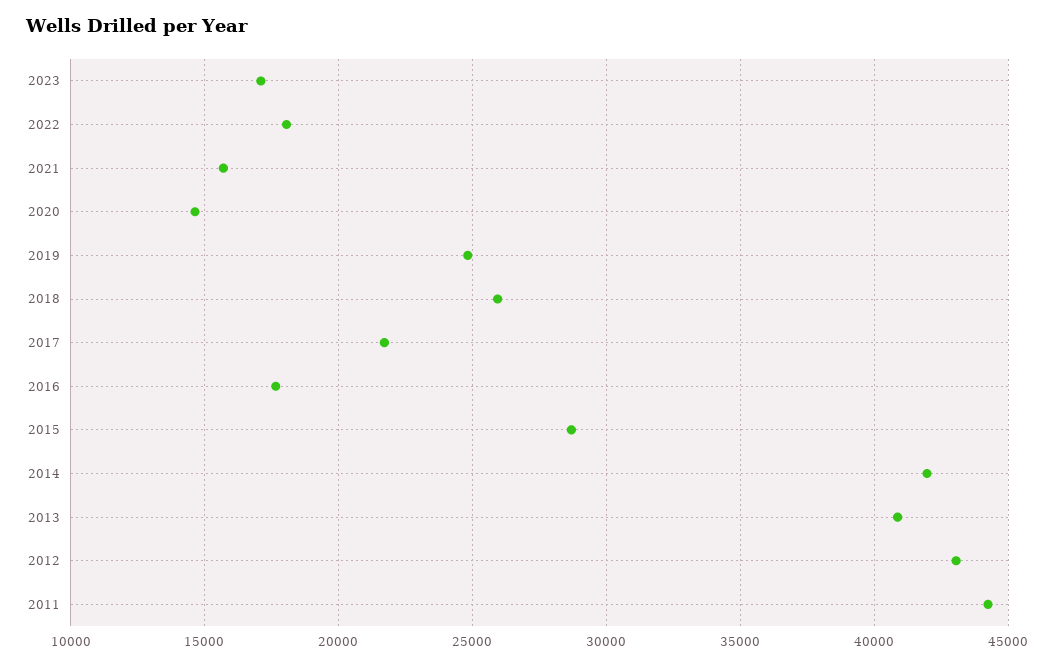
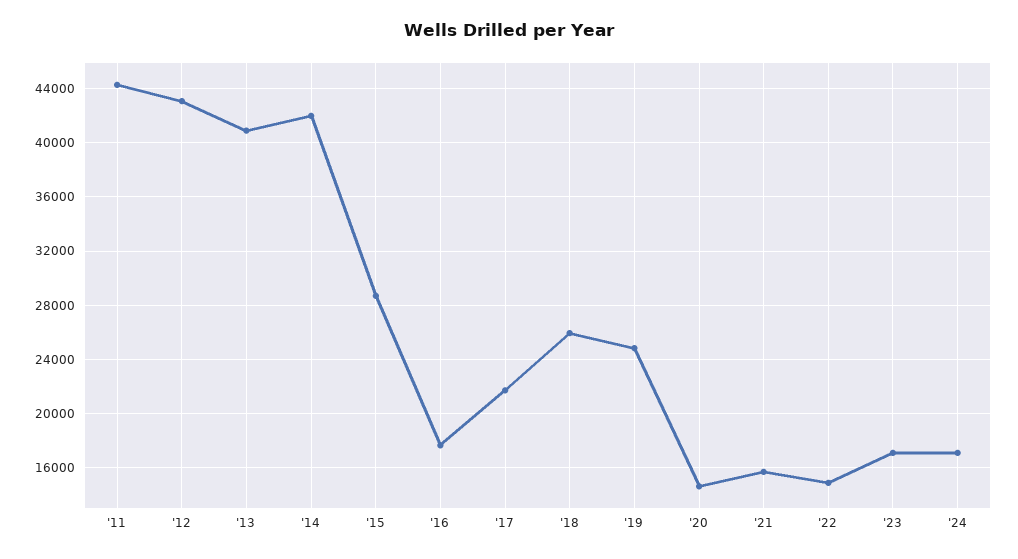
2022: 18000 -> 15000
'24: none -> 17000

